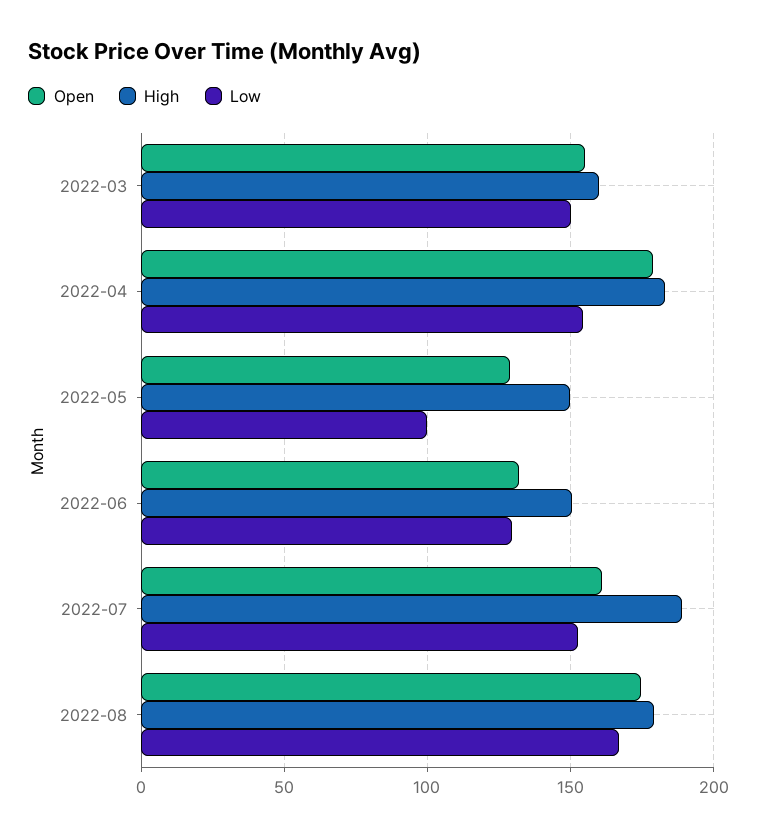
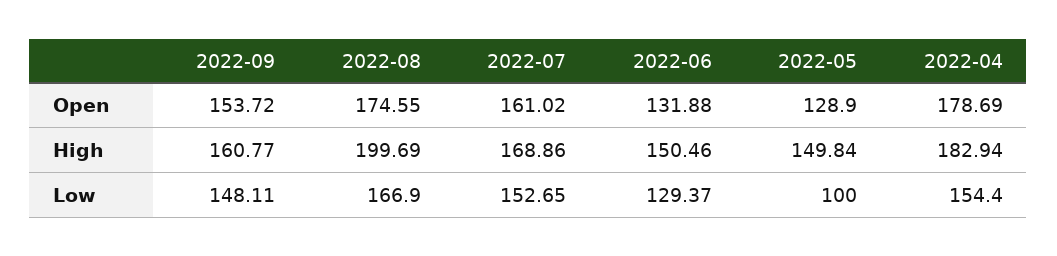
Open, 2022-03: 155 -> none
High, 2022-03: 160 -> none
Low, 2022-03: 150 -> none
High, 2022-07: 190 -> 168.86
High, 2022-08: 180 -> 199.69
Open, 2022-09: none -> 153.72
High, 2022-09: none -> 160.77
Low, 2022-09: none -> 148.11

